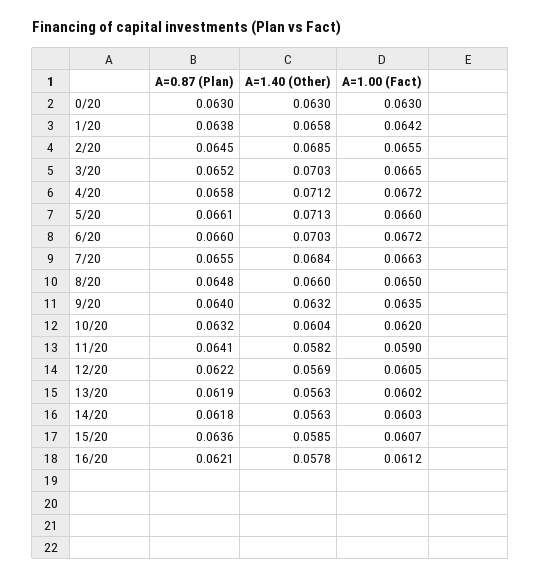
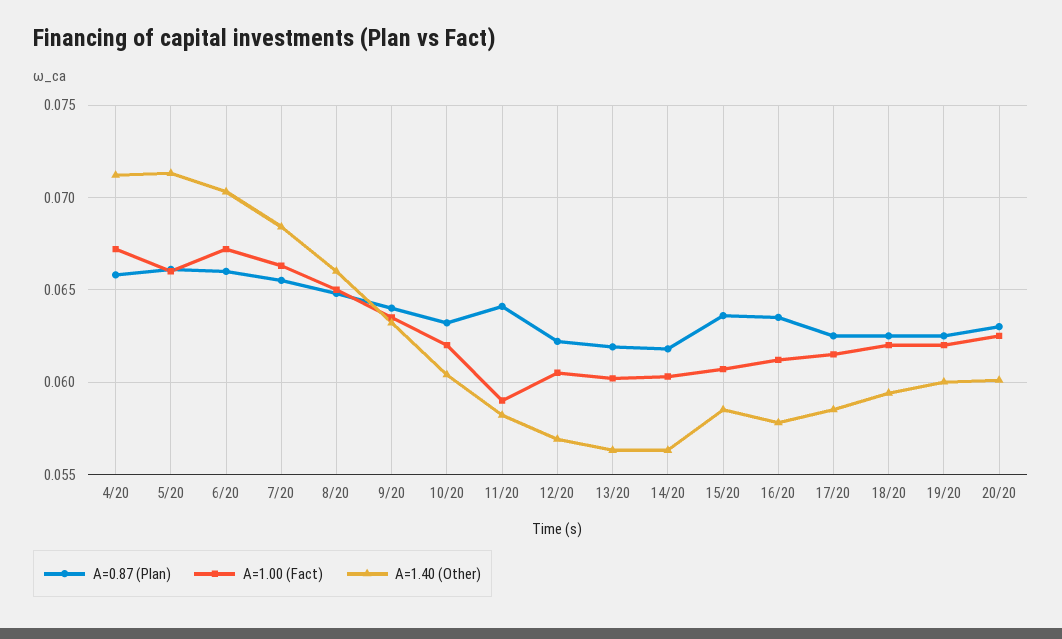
A=0.87 (Plan), 0/20: 0.063 -> none
A=1.40 (Other), 0/20: 0.063 -> none
A=1.00 (Fact), 0/20: 0.063 -> none
A=0.87 (Plan), 1/20: 0.0638 -> none
A=1.40 (Other), 1/20: 0.0658 -> none
A=1.00 (Fact), 1/20: 0.0642 -> none
A=0.87 (Plan), 2/20: 0.0645 -> none
A=1.40 (Other), 2/20: 0.0685 -> none
A=1.00 (Fact), 2/20: 0.0655 -> none
A=0.87 (Plan), 3/20: 0.0652 -> none
A=1.40 (Other), 3/20: 0.0703 -> none
A=1.00 (Fact), 3/20: 0.0665 -> none
A=0.87 (Plan), 16/20: 0.0621 -> 0.0635
A=0.87 (Plan), 17/20: none -> 0.0625
A=1.00 (Fact), 17/20: none -> 0.0615
A=1.40 (Other), 17/20: none -> 0.0585
A=0.87 (Plan), 18/20: none -> 0.0625
A=1.00 (Fact), 18/20: none -> 0.062
A=1.40 (Other), 18/20: none -> 0.0595
A=0.87 (Plan), 19/20: none -> 0.0625
A=1.00 (Fact), 19/20: none -> 0.062
A=1.40 (Other), 19/20: none -> 0.06
A=0.87 (Plan), 20/20: none -> 0.063
A=1.00 (Fact), 20/20: none -> 0.0625
A=1.40 (Other), 20/20: none -> 0.06

